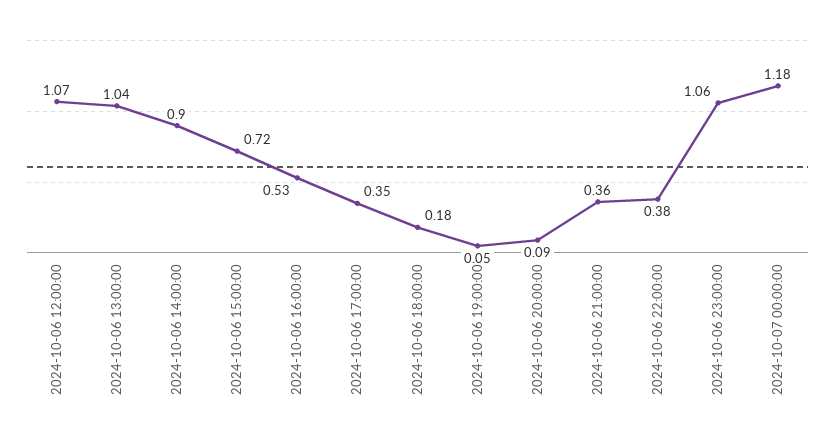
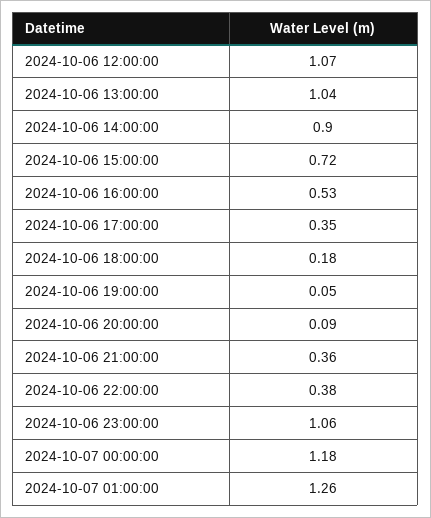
2024-10-07 01:00:00: none -> 1.26

